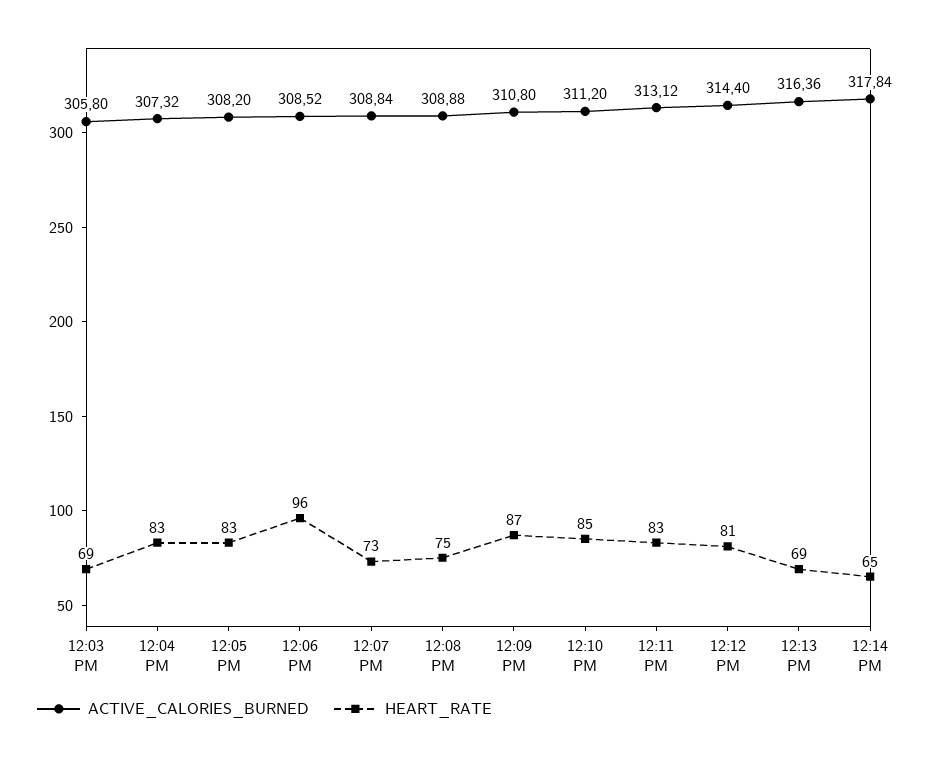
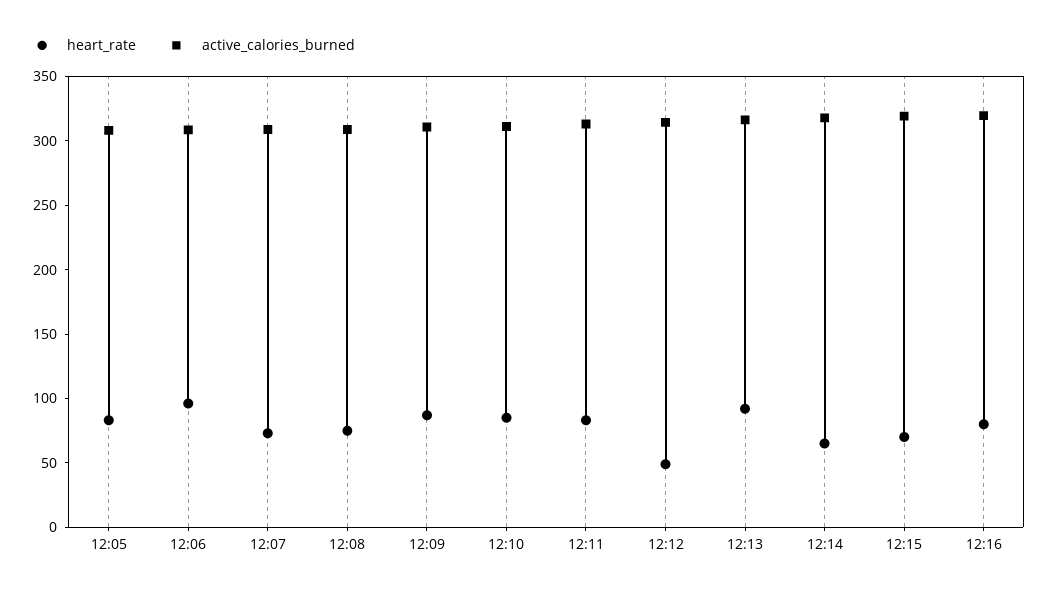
ACTIVE_CALORIES_BURNED, 12:03 PM: 305.8 -> none
HEART_RATE, 12:03 PM: 69 -> none
ACTIVE_CALORIES_BURNED, 12:04 PM: 307.32 -> none
HEART_RATE, 12:04 PM: 83 -> none
HEART_RATE, 12:12 PM: 81 -> 50
HEART_RATE, 12:13 PM: 69 -> 90
HEART_RATE, 12:15: none -> 70
ACTIVE_CALORIES_BURNED, 12:15: none -> 320
HEART_RATE, 12:16: none -> 80
ACTIVE_CALORIES_BURNED, 12:16: none -> 320

